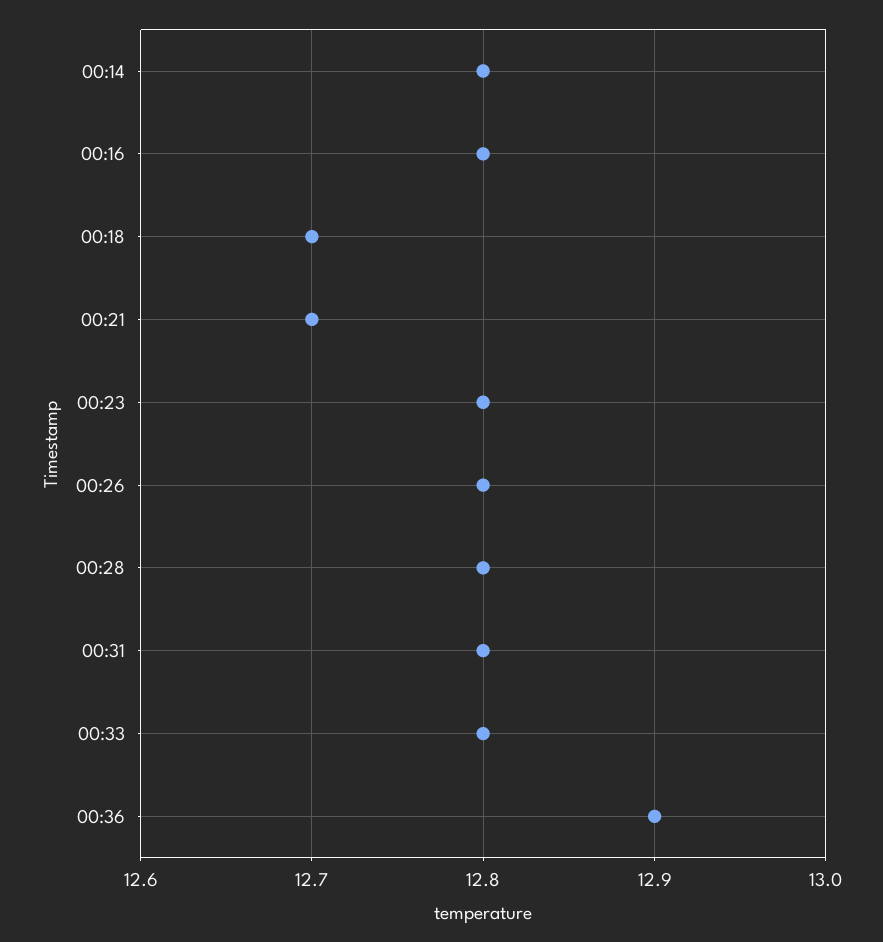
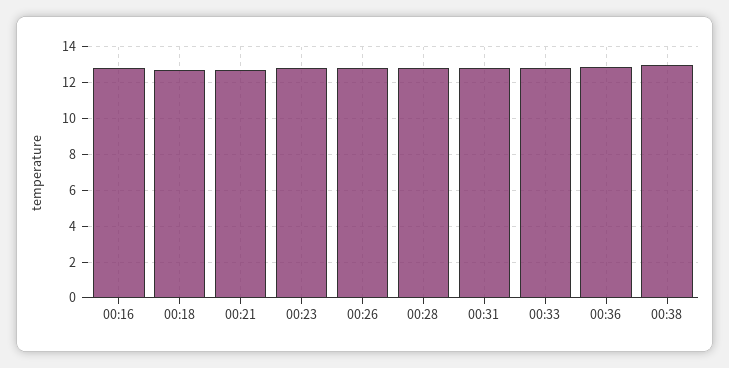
00:14: 12.8 -> none
00:38: none -> 13

